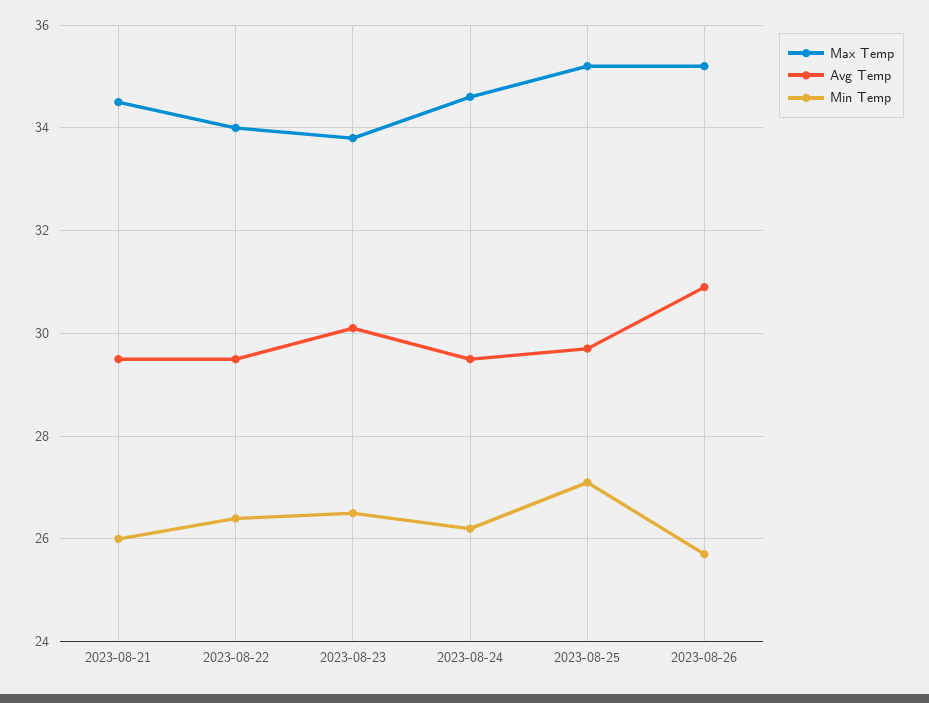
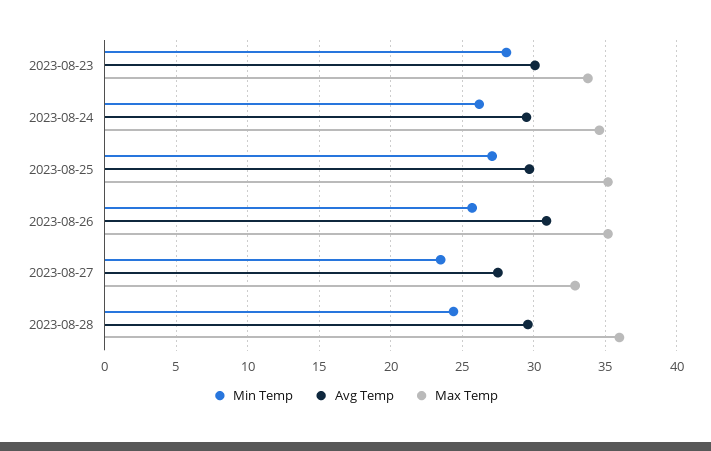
Max Temp, 2023-08-21: 34.5 -> none
Avg Temp, 2023-08-21: 29.5 -> none
Min Temp, 2023-08-21: 26 -> none
Max Temp, 2023-08-22: 34 -> none
Avg Temp, 2023-08-22: 29.5 -> none
Min Temp, 2023-08-22: 26.5 -> none
Min Temp, 2023-08-23: 26.5 -> 28
Min Temp, 2023-08-27: none -> 23.5
Avg Temp, 2023-08-27: none -> 27.5
Max Temp, 2023-08-27: none -> 33
Min Temp, 2023-08-28: none -> 24.5
Avg Temp, 2023-08-28: none -> 29.5
Max Temp, 2023-08-28: none -> 36

